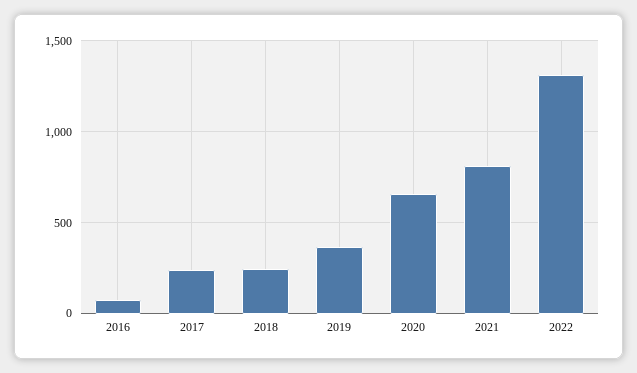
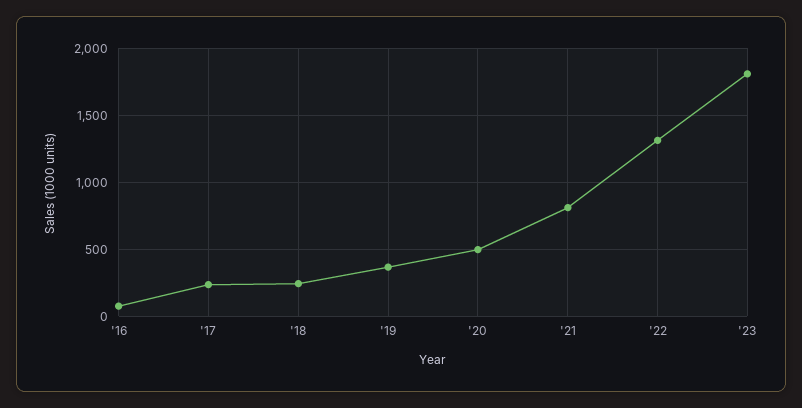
2020: 650 -> 500
'23: none -> 1800

